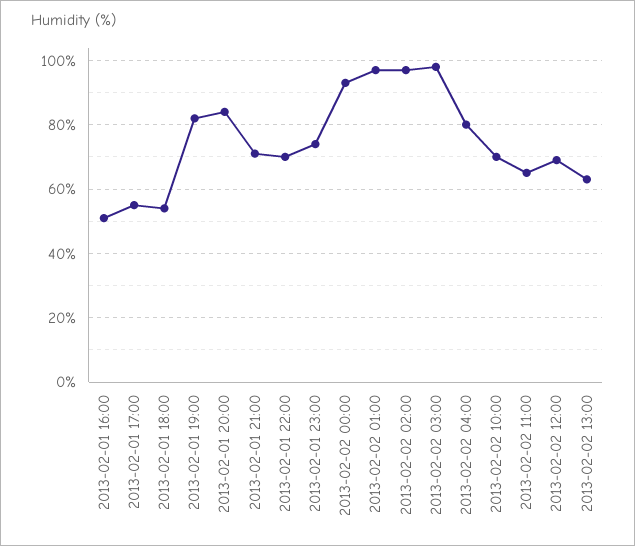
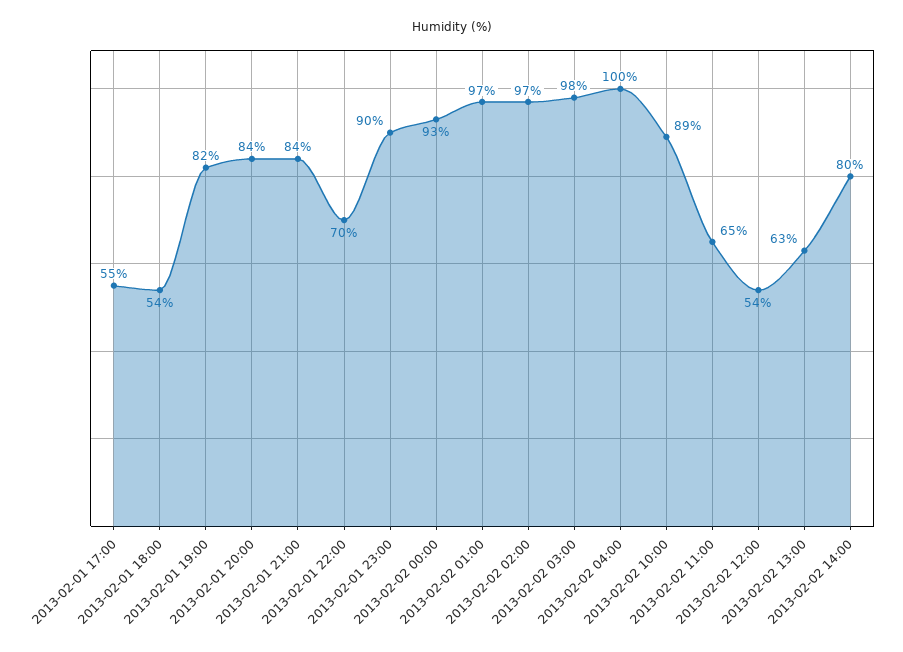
2013-02-01 16:00: 50 -> none
2013-02-01 21:00: 70 -> 84
2013-02-01 23:00: 75 -> 90
2013-02-02 04:00: 80 -> 100
2013-02-02 10:00: 70 -> 89
2013-02-02 12:00: 70 -> 54
2013-02-02 14:00: none -> 80

